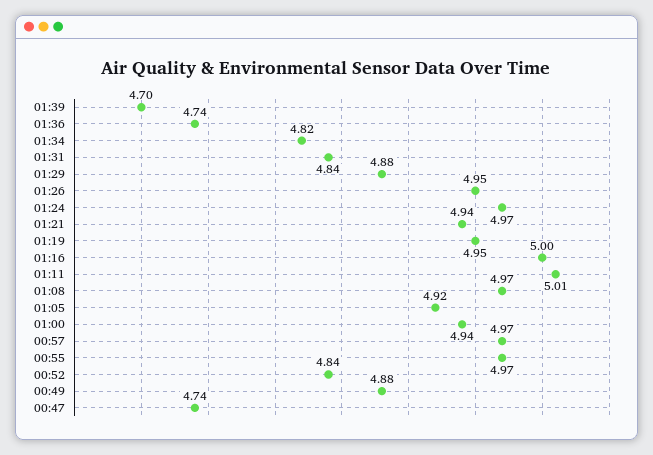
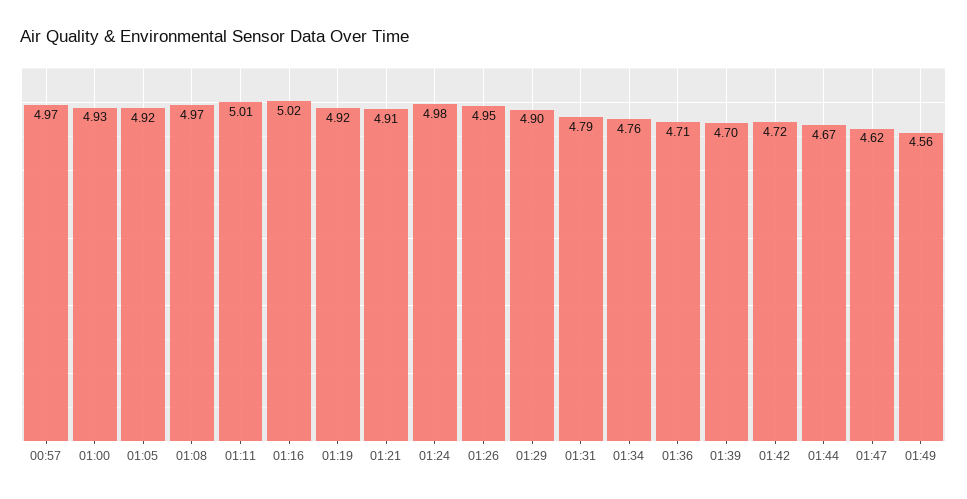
01:36: 4.74 -> 4.71
01:34: 4.82 -> 4.76
01:31: 4.84 -> 4.79
01:29: 4.88 -> 4.9
01:24: 4.97 -> 4.98
01:21: 4.94 -> 4.91
01:19: 4.95 -> 4.92
01:16: 5 -> 5.02
01:00: 4.94 -> 4.93
00:55: 4.97 -> none
00:52: 4.84 -> none
00:49: 4.88 -> none
00:47: 4.74 -> none
01:42: none -> 4.72
01:44: none -> 4.67
01:47: none -> 4.62
01:49: none -> 4.56

